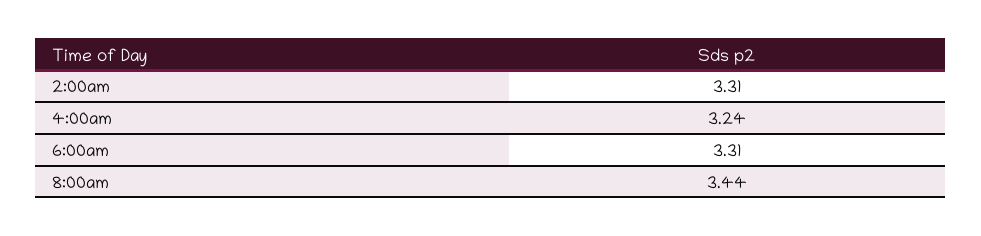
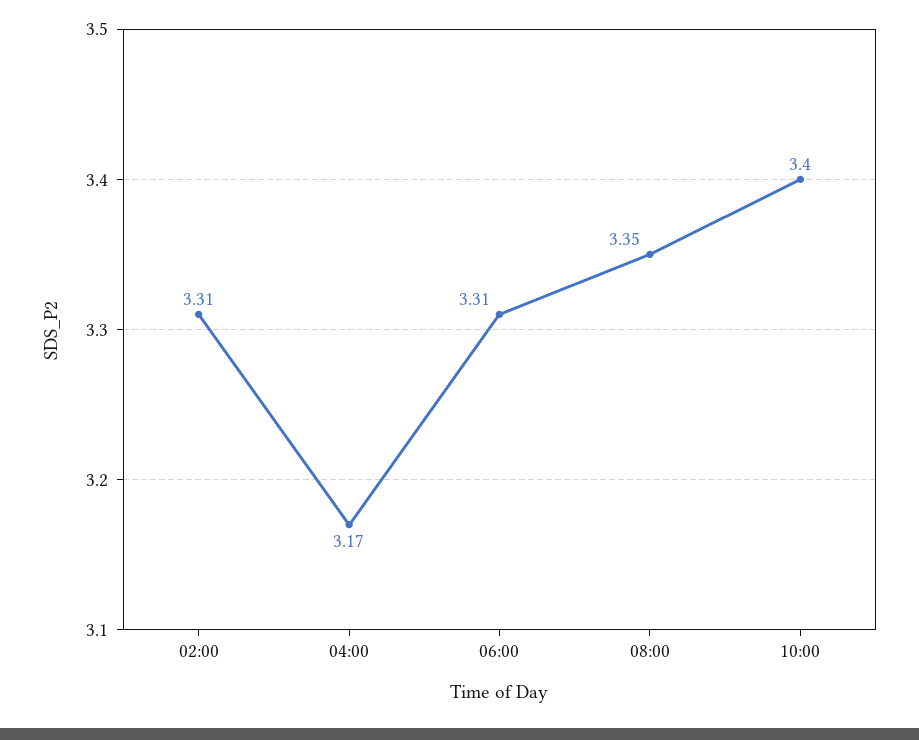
4:00am: 3.24 -> 3.17
8:00am: 3.44 -> 3.35
10:00: none -> 3.4

